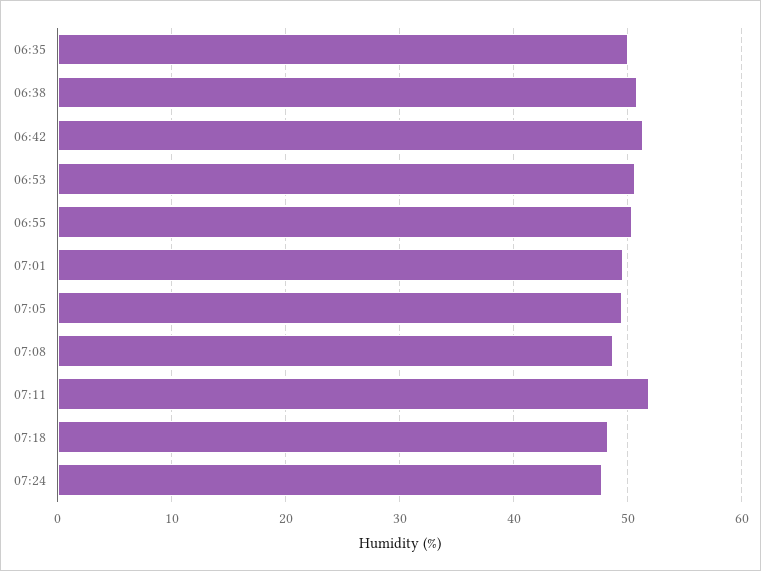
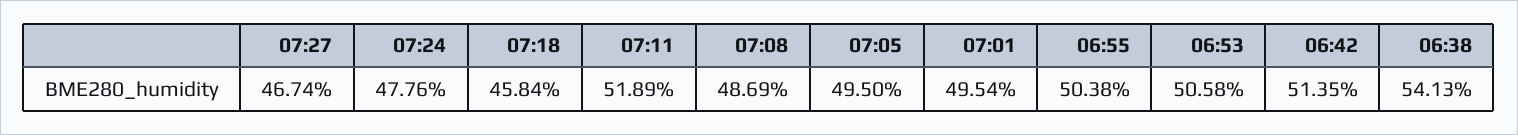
06:35: 50 -> none
06:38: 51 -> 54.13
07:18: 48 -> 45.84
07:27: none -> 46.74

